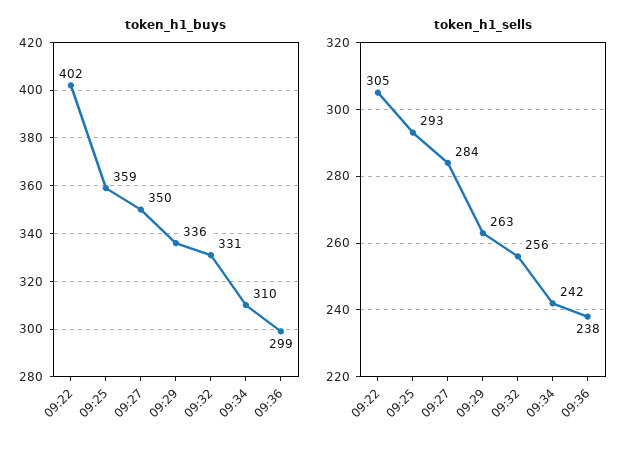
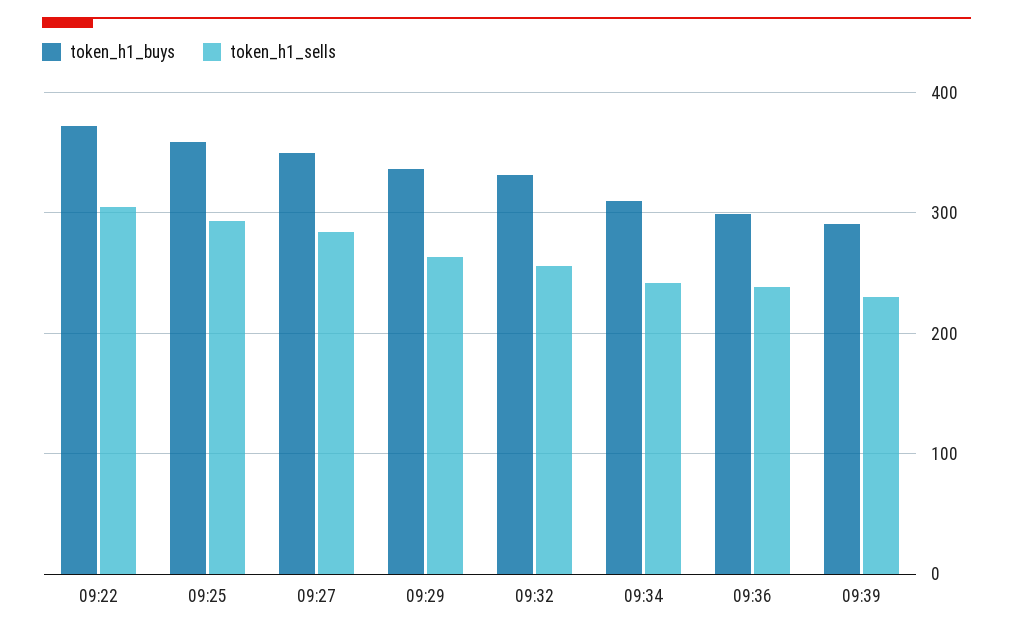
token_h1_buys, 09:22: 402 -> 370
token_h1_buys, 09:39: none -> 290
token_h1_sells, 09:39: none -> 230

